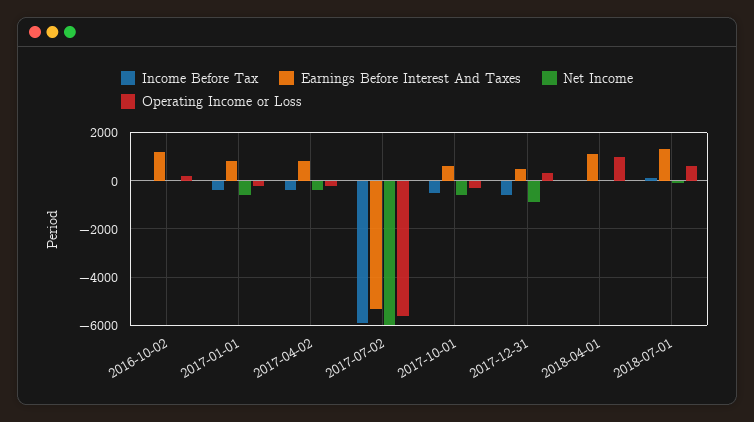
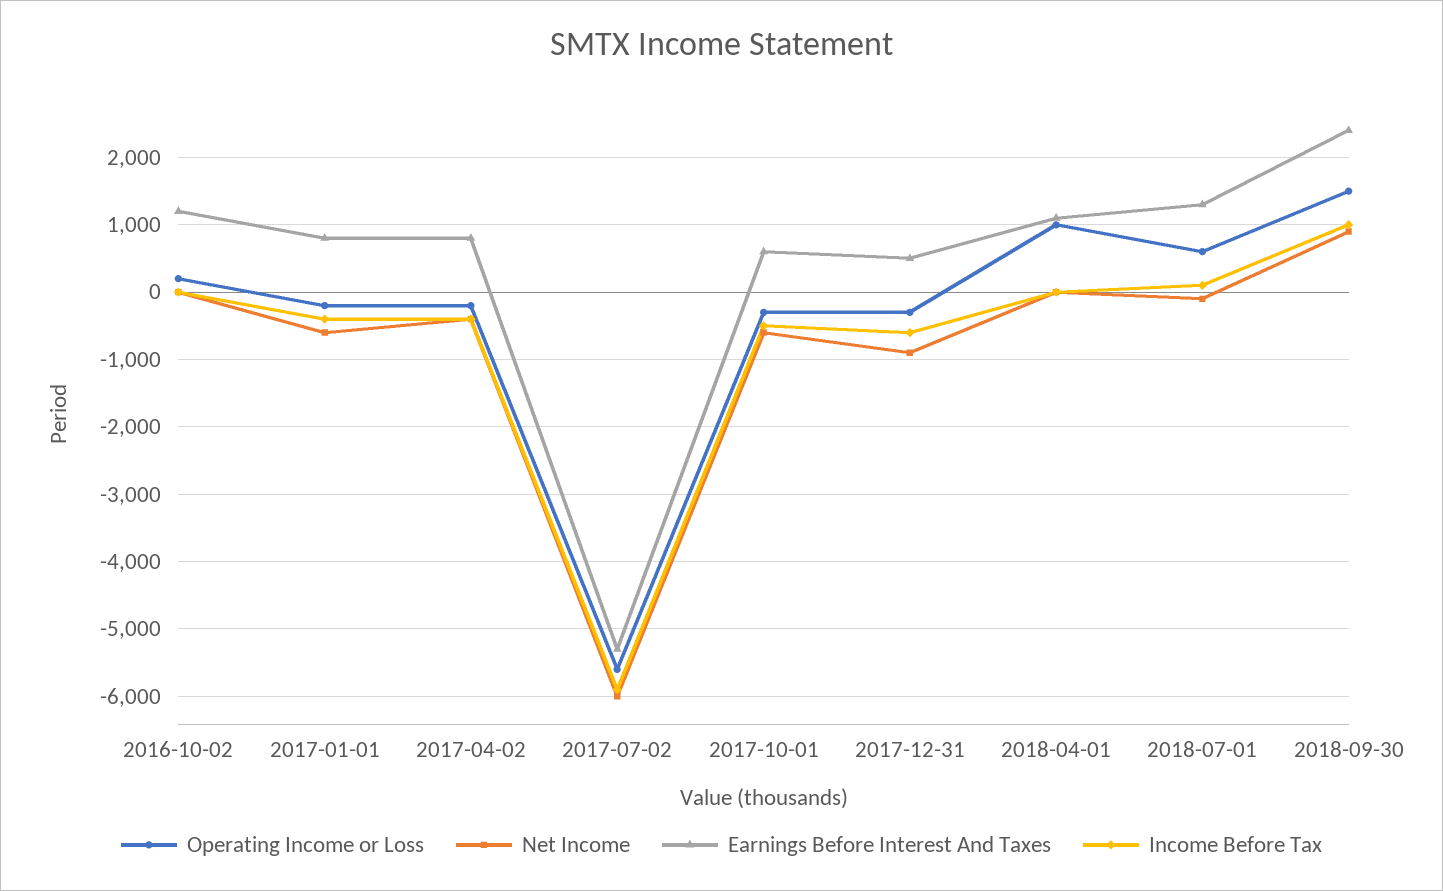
Operating Income or Loss, 2017-12-31: 250 -> -300
Operating Income or Loss, 2018-09-30: none -> 1500
Net Income, 2018-09-30: none -> 900
Earnings Before Interest And Taxes, 2018-09-30: none -> 2400
Income Before Tax, 2018-09-30: none -> 1000

